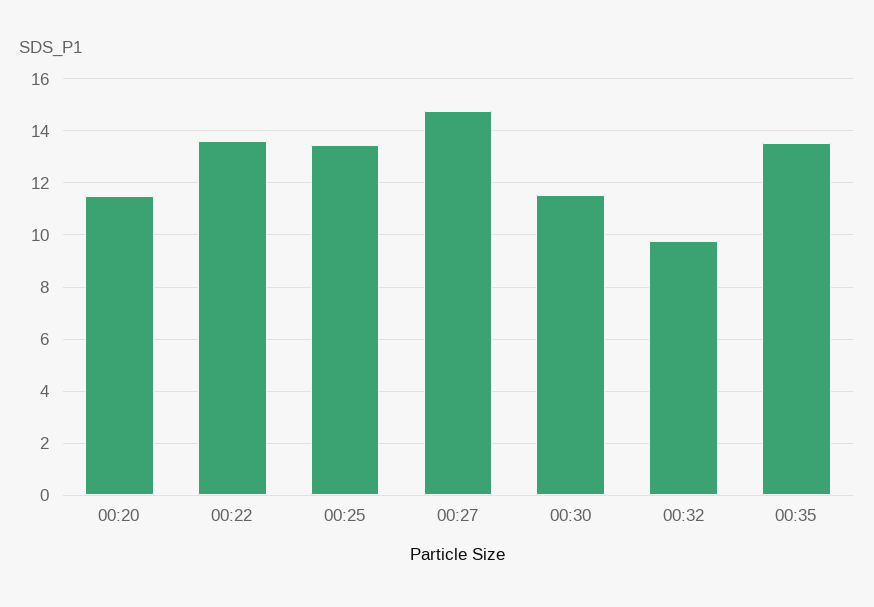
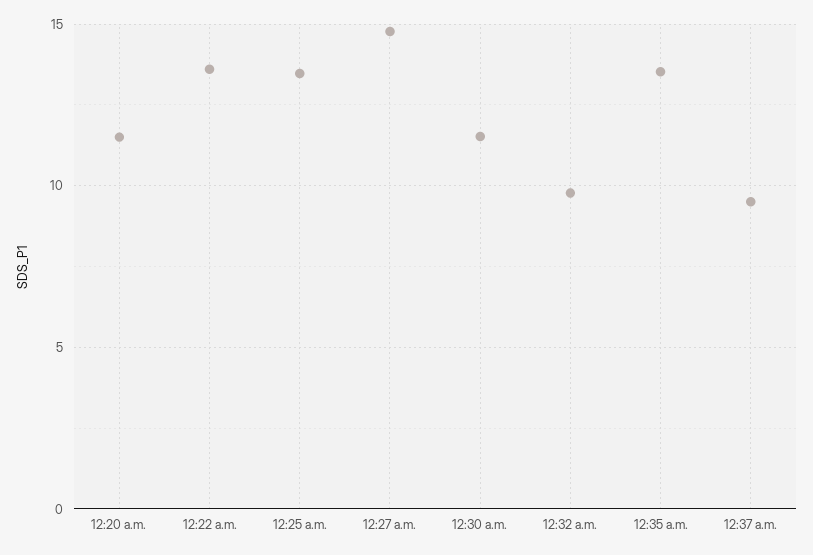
12:37 a.m.: none -> 9.5

